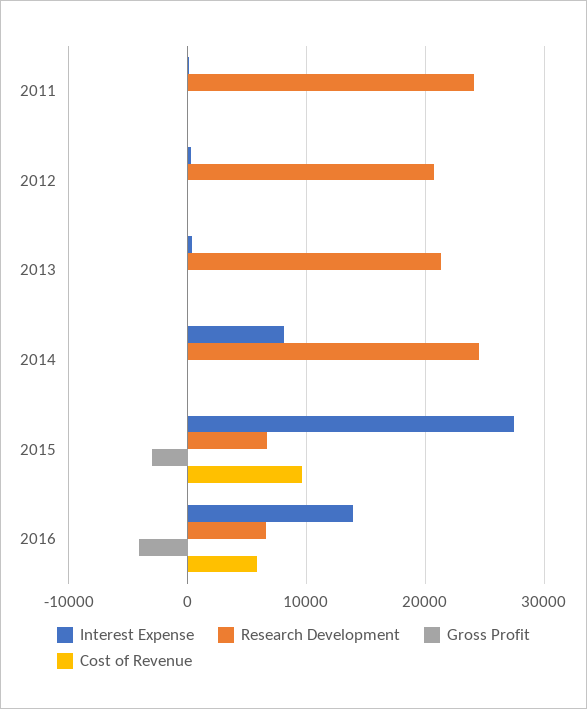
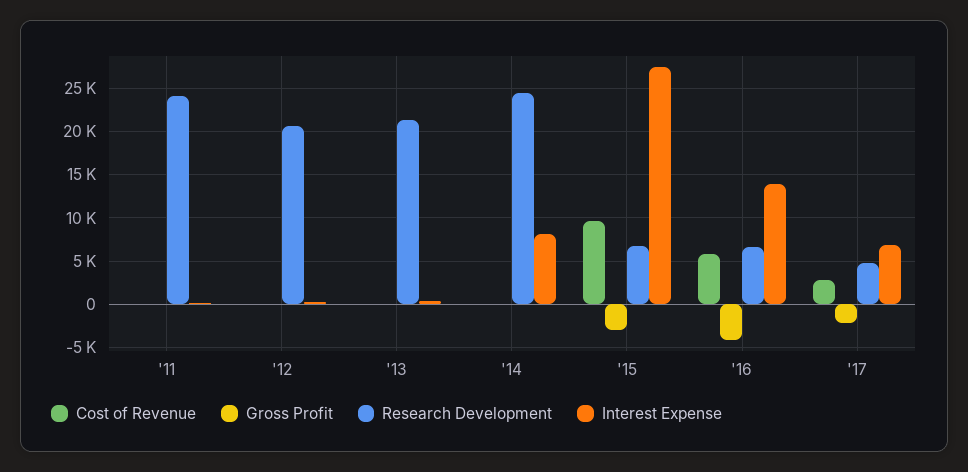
Cost of Revenue, '17: none -> 3000
Gross Profit, '17: none -> -2000
Research Development, '17: none -> 5000
Interest Expense, '17: none -> 7000

